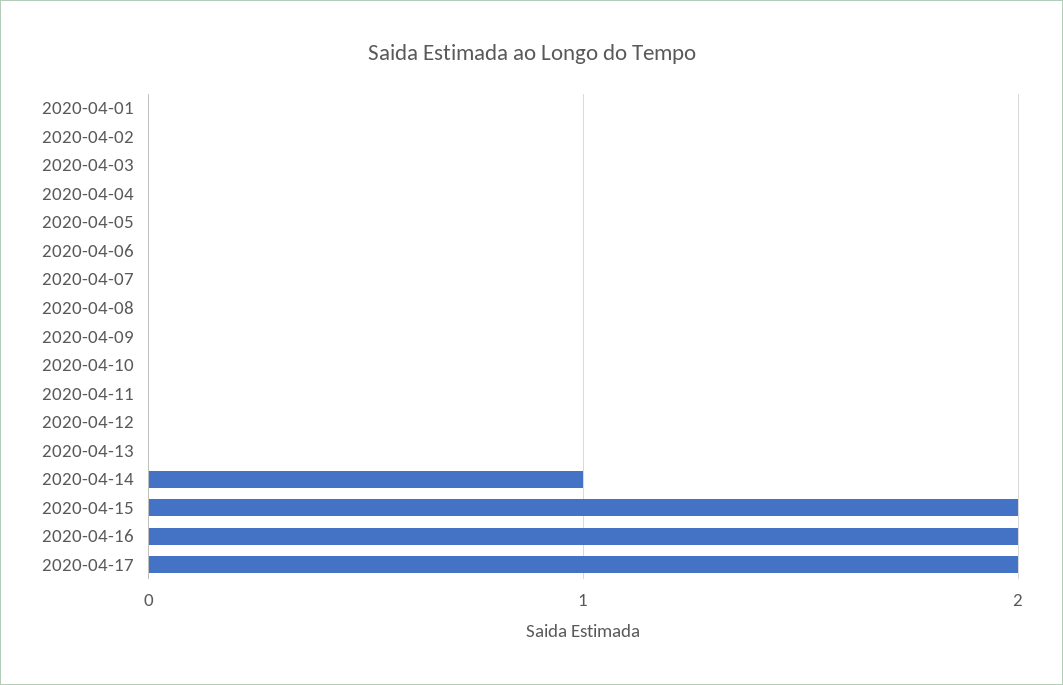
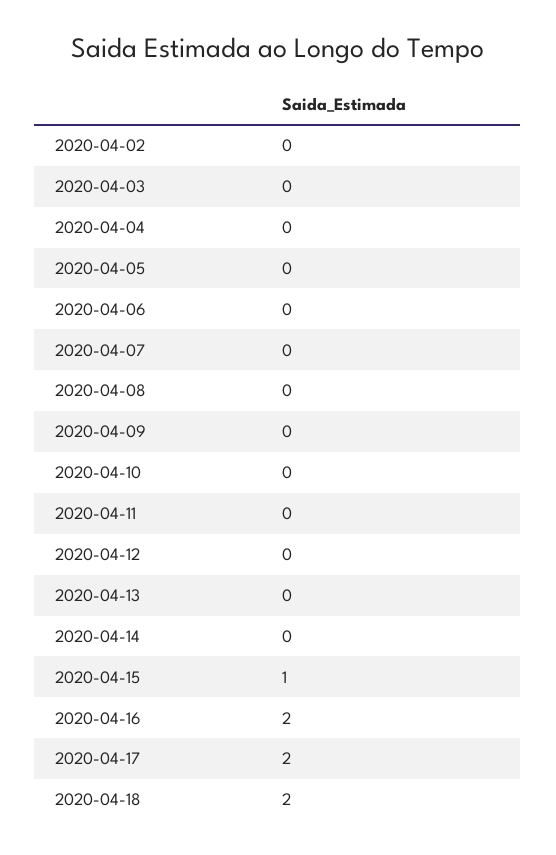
2020-04-01: 0 -> none
2020-04-14: 1 -> 0
2020-04-15: 2 -> 1
2020-04-18: none -> 2

